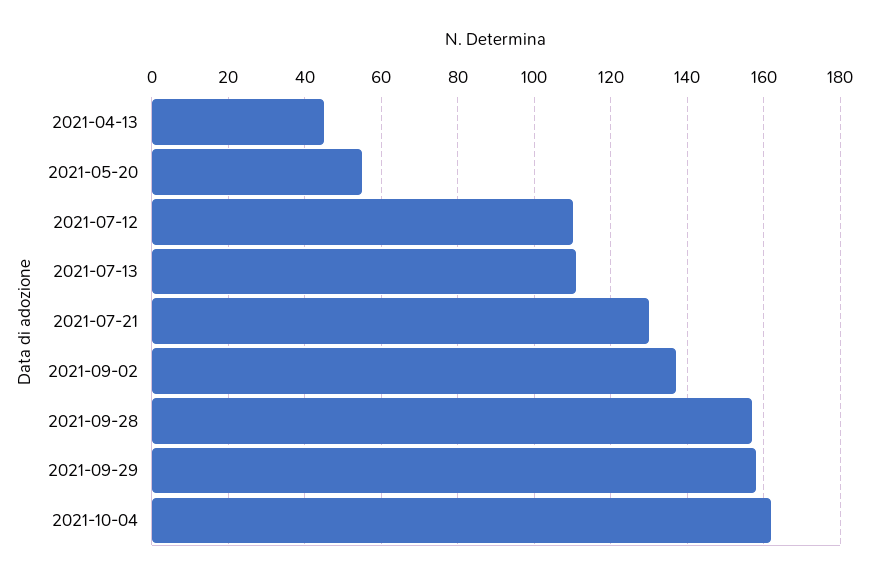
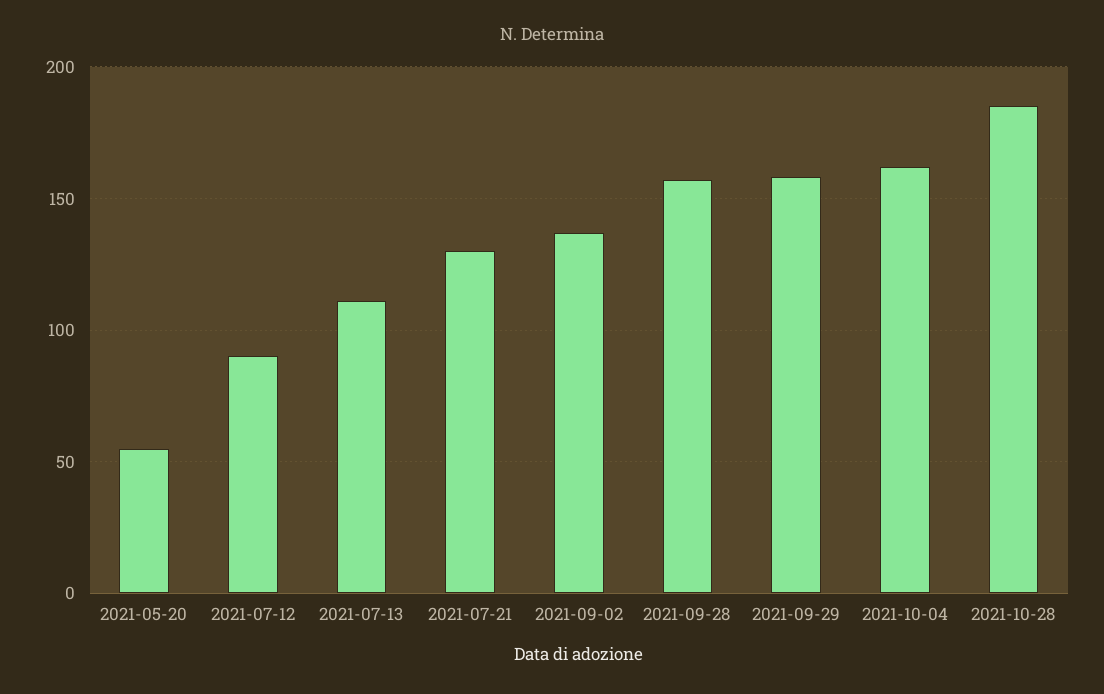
2021-04-13: 45 -> none
2021-07-12: 110 -> 90
2021-10-28: none -> 185

